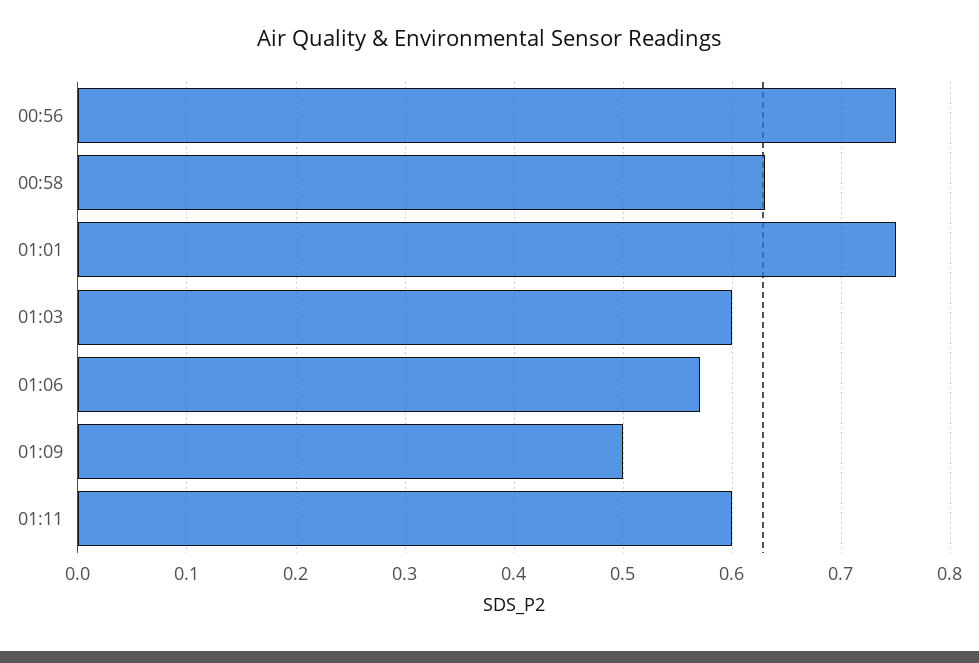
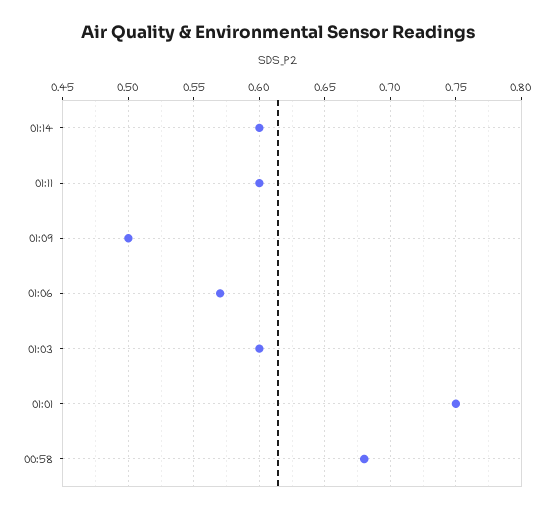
00:56: 0.75 -> none
00:58: 0.63 -> 0.68
01:14: none -> 0.6

